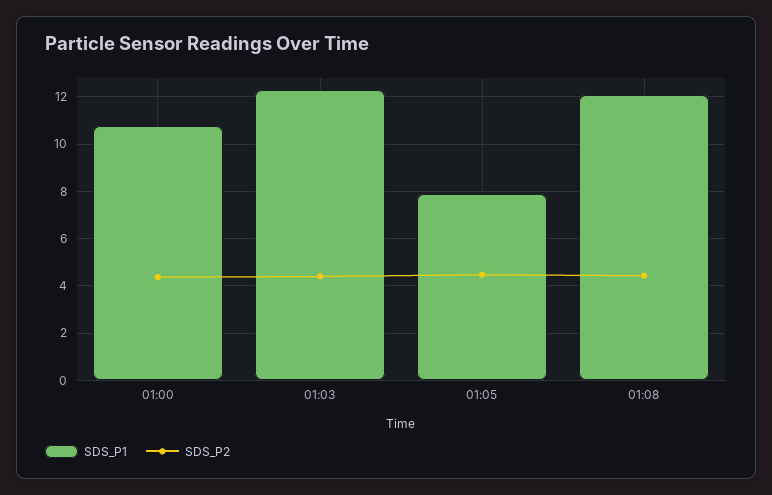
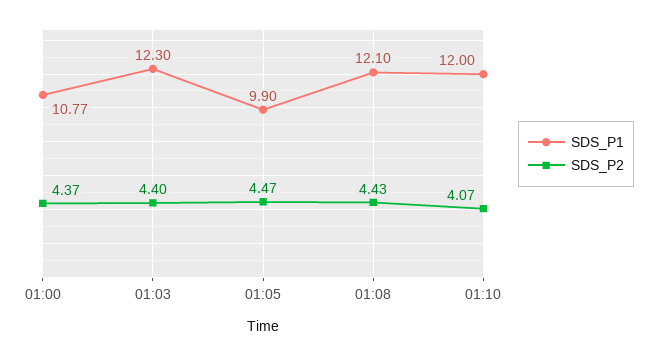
SDS_P1, 01:05: 8 -> 9.9
SDS_P1, 01:10: none -> 12
SDS_P2, 01:10: none -> 4.07

